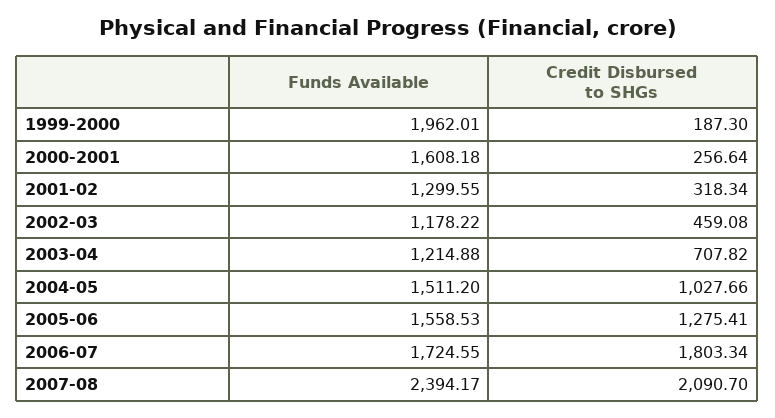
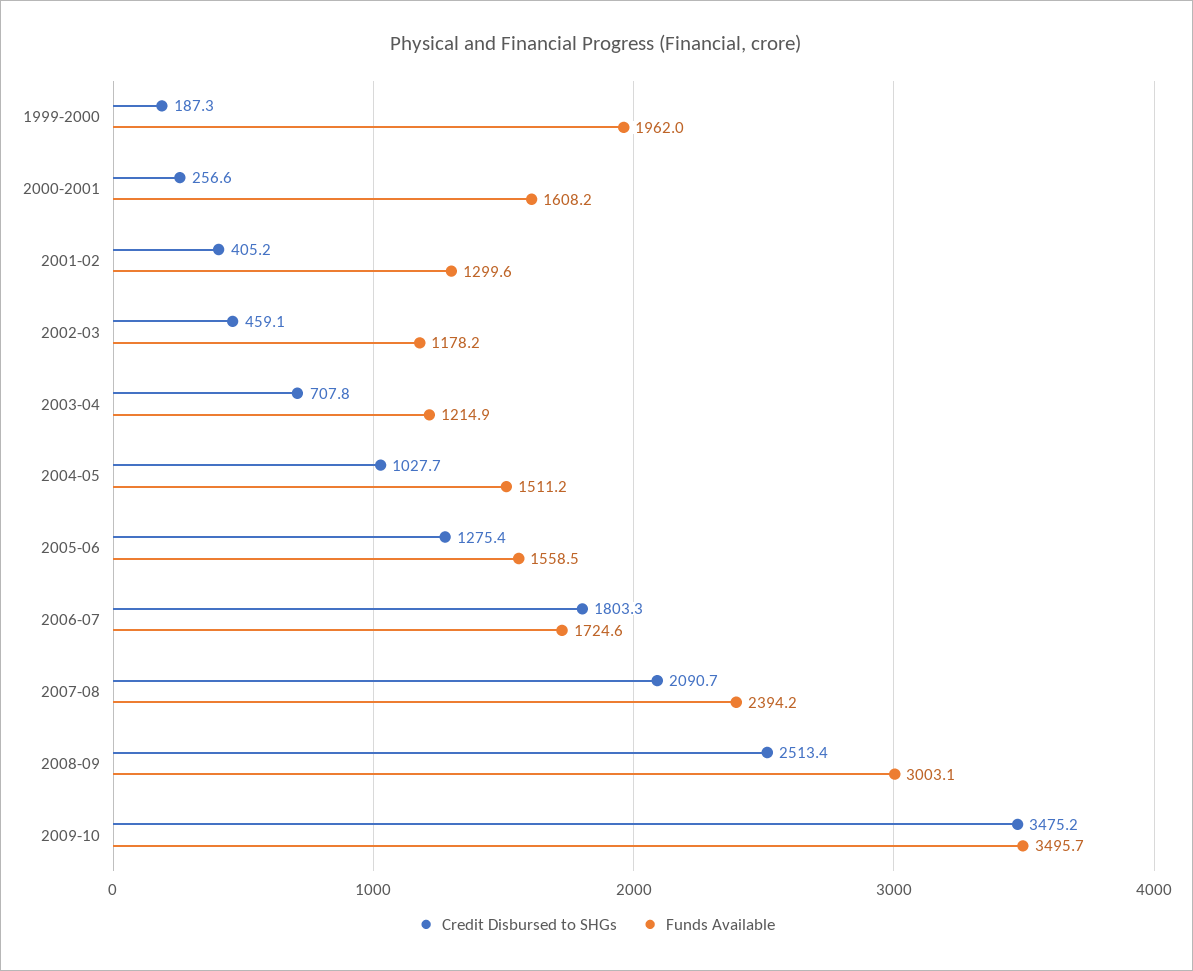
Credit Disbursed to SHGs, 2001-02: 318.34 -> 405.2
Credit Disbursed to SHGs, 2008-09: none -> 2513.4
Funds Available, 2008-09: none -> 3003.1
Credit Disbursed to SHGs, 2009-10: none -> 3475.2
Funds Available, 2009-10: none -> 3495.7

